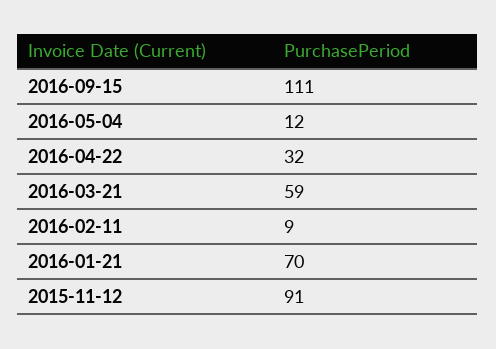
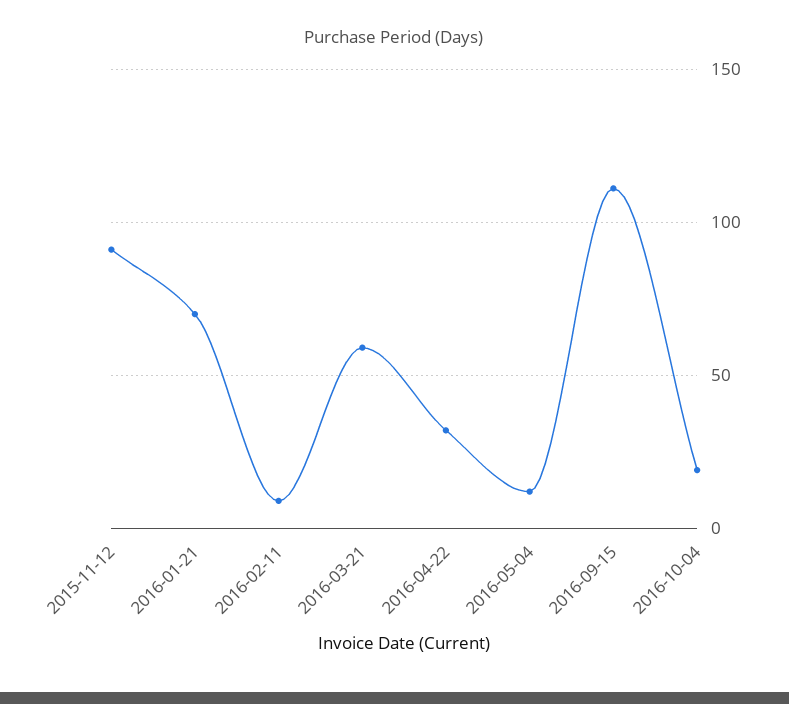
2016-10-04: none -> 20

